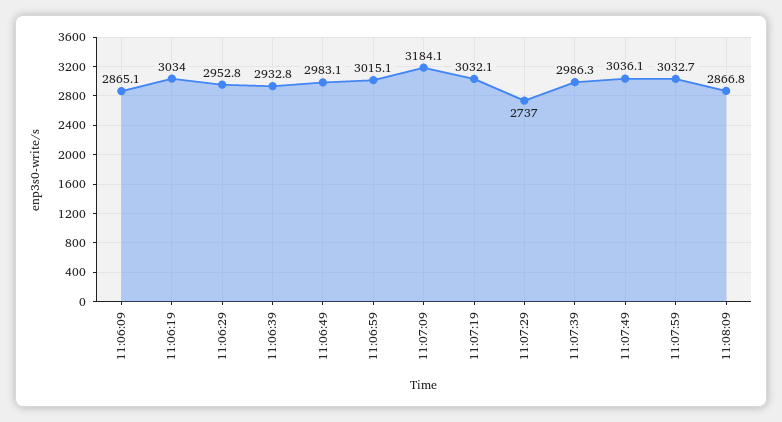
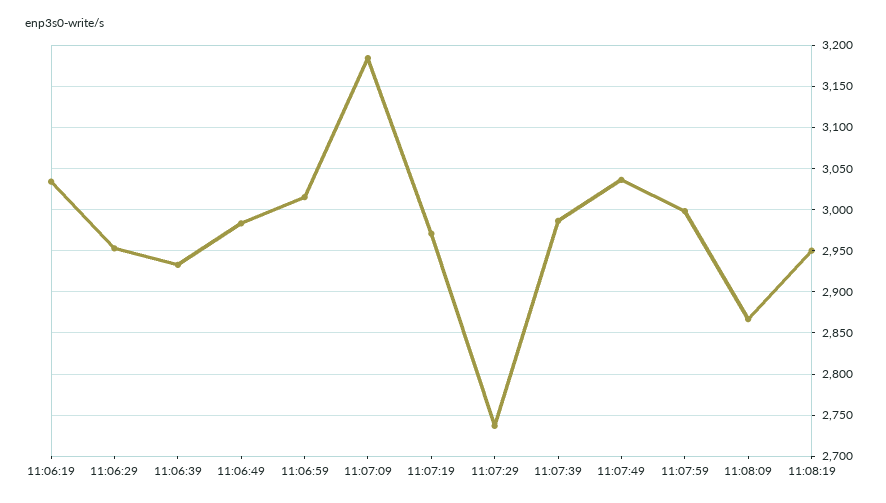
11:06:09: 2865.1 -> none
11:07:19: 3032.1 -> 2970
11:07:59: 3032.7 -> 3000
11:08:19: none -> 2950

